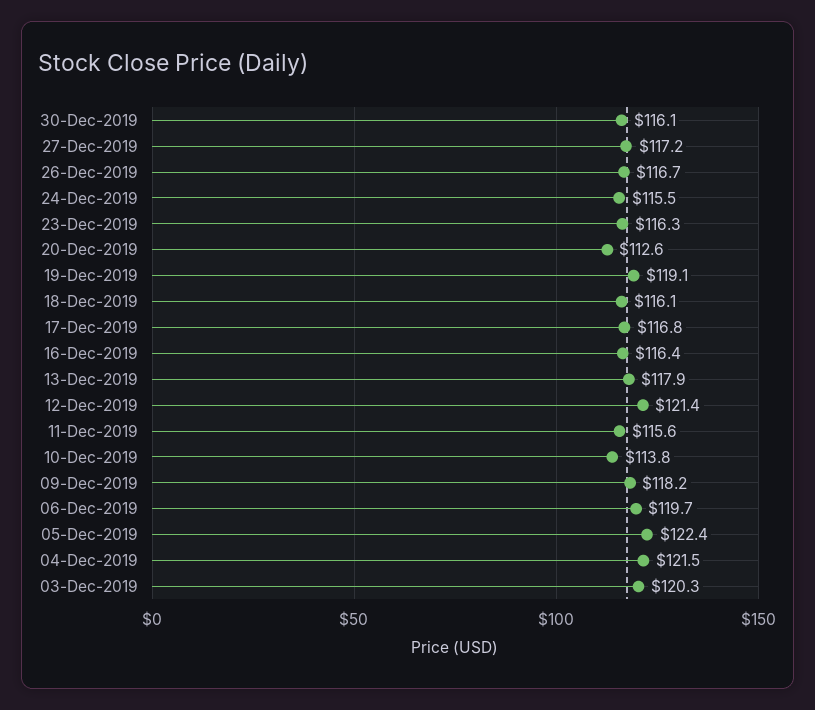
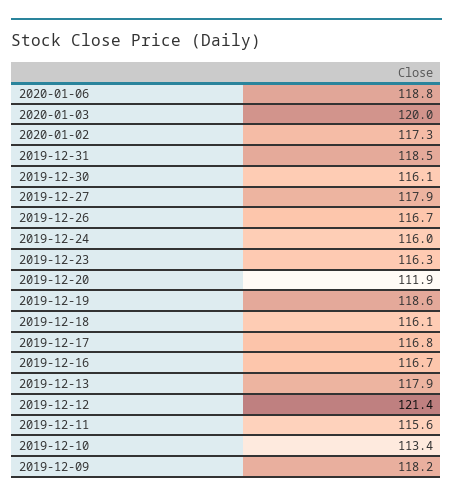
27-Dec-2019: 117.2 -> 117.9
24-Dec-2019: 115.5 -> 116
20-Dec-2019: 112.6 -> 111.9
19-Dec-2019: 119.1 -> 118.6
16-Dec-2019: 116.4 -> 116.7
10-Dec-2019: 113.8 -> 113.4
06-Dec-2019: 119.7 -> none
05-Dec-2019: 122.4 -> none
04-Dec-2019: 121.5 -> none
03-Dec-2019: 120.3 -> none
2020-01-06: none -> 118.8
2020-01-03: none -> 120
2020-01-02: none -> 117.3
2019-12-31: none -> 118.5

